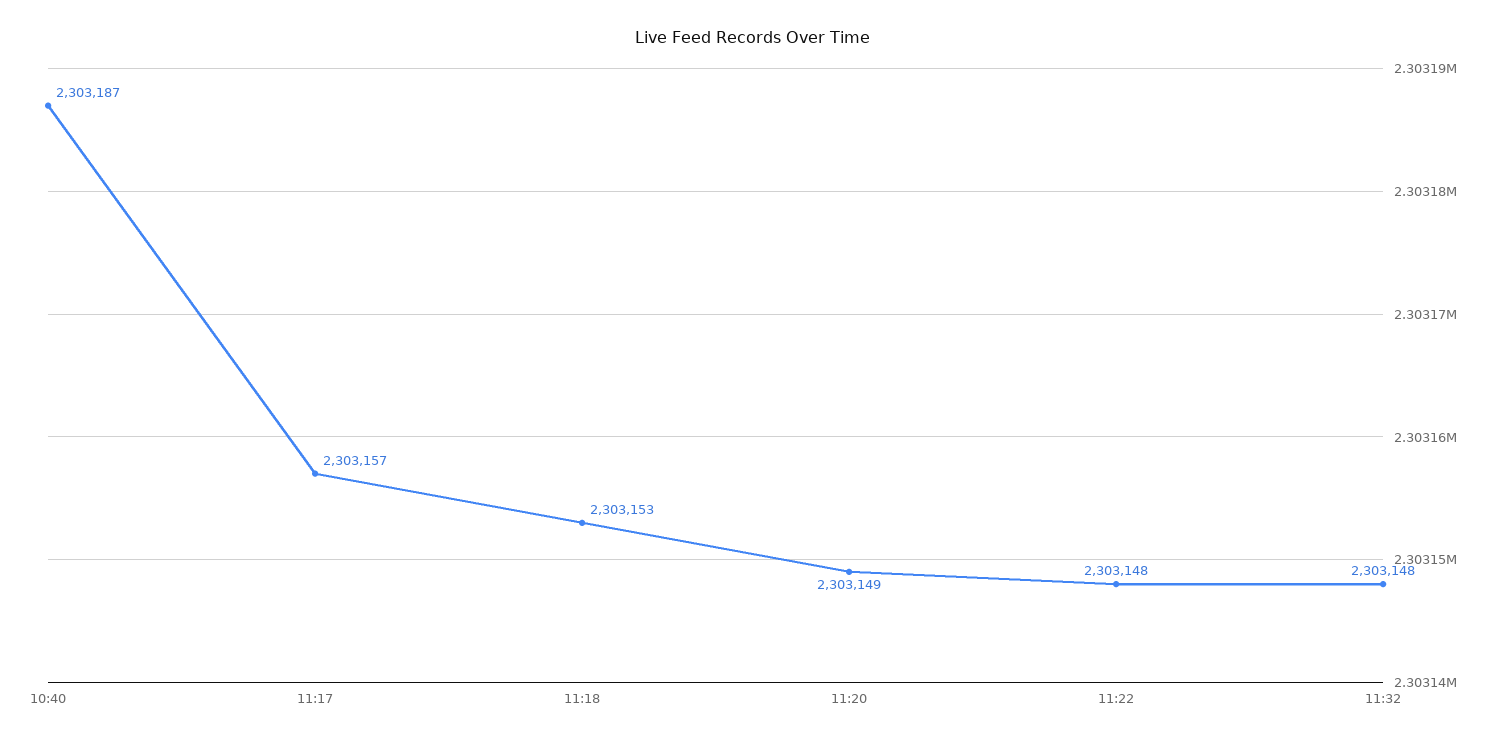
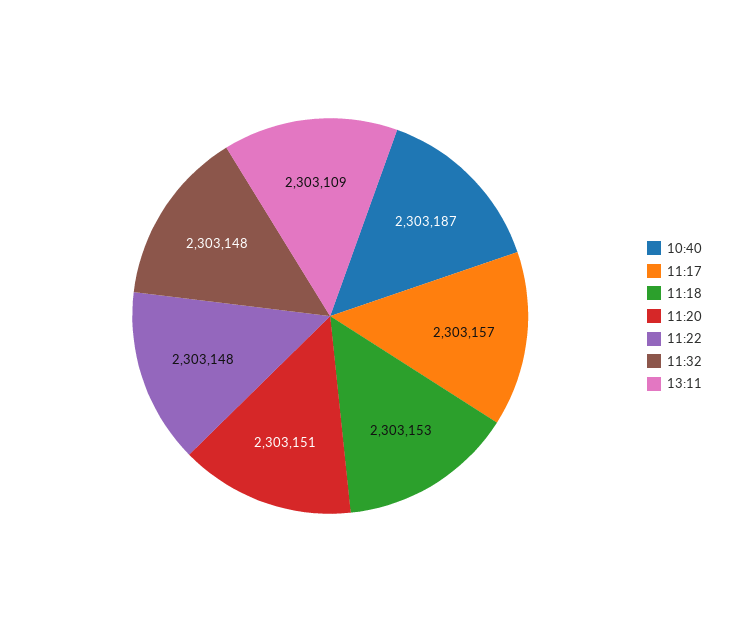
11:20: 2303149 -> 2303151
13:11: none -> 2303109

